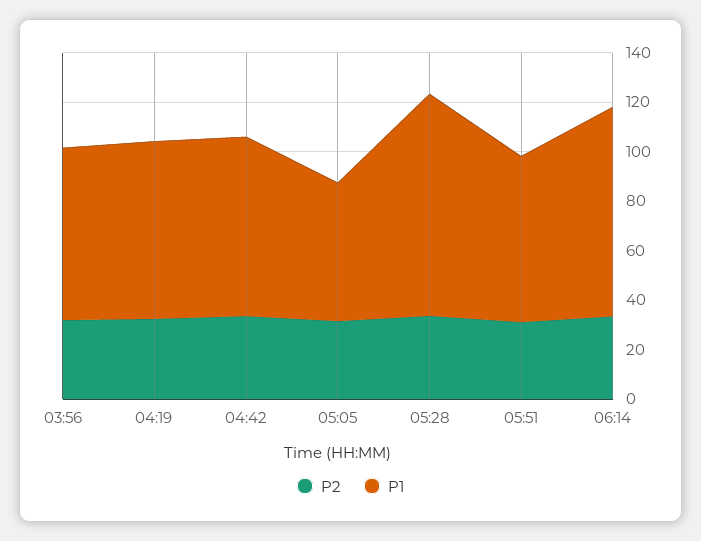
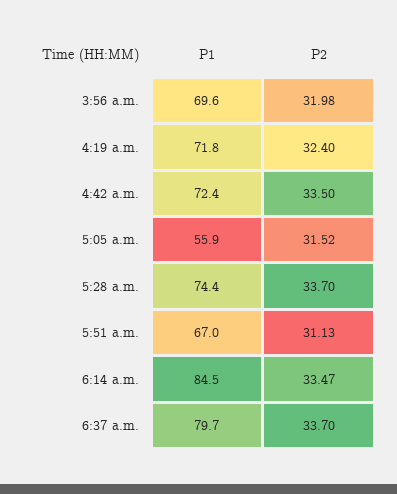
P1, 05:28: 90 -> 74.4
P1, 6:37 a.m.: none -> 79.7
P2, 6:37 a.m.: none -> 33.7

